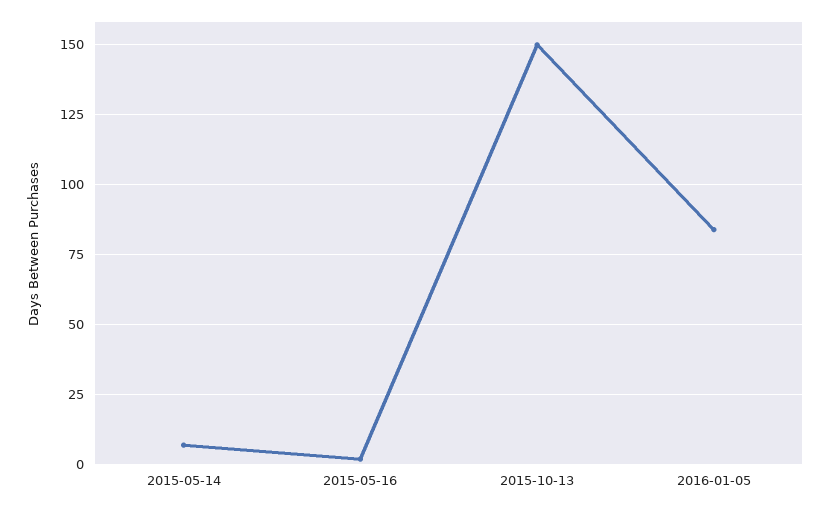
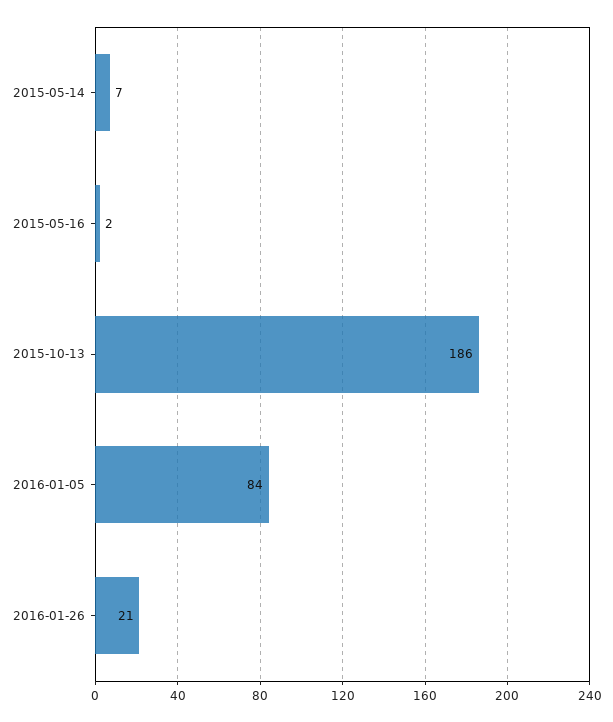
2015-10-13: 150 -> 186
2016-01-26: none -> 21

